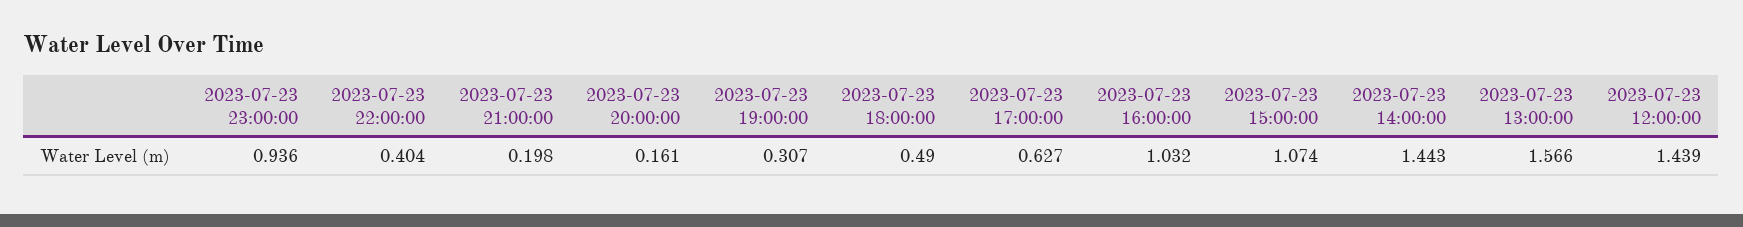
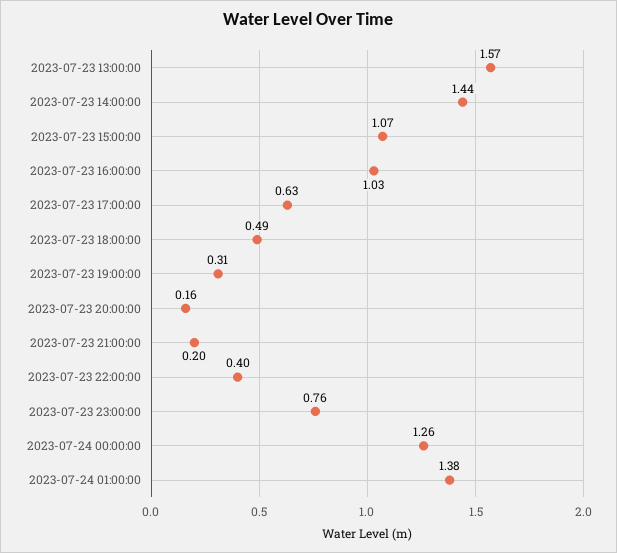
2023-07-23 23:00:00: 0.936 -> 0.76
2023-07-23 12:00:00: 1.439 -> none
2023-07-24 00:00:00: none -> 1.26
2023-07-24 01:00:00: none -> 1.38

